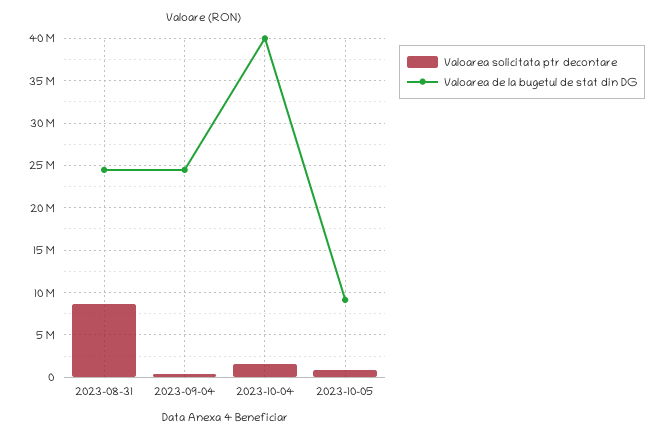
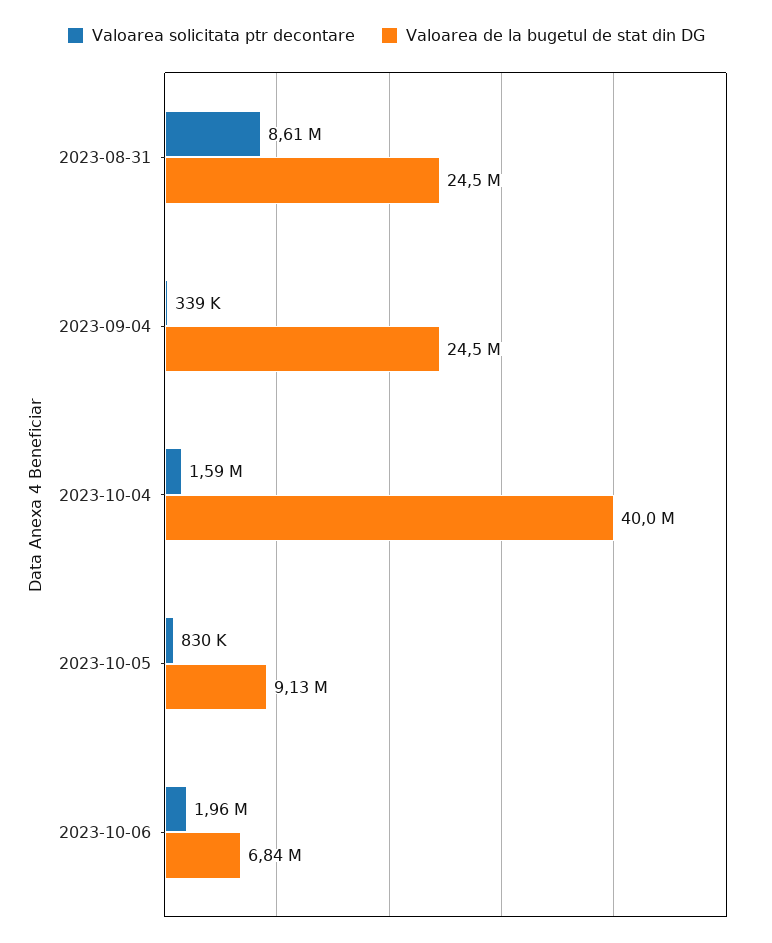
Valoarea solicitata ptr decontare, 2023-10-06: none -> 1960000
Valoarea de la bugetul de stat din DG, 2023-10-06: none -> 6840000

